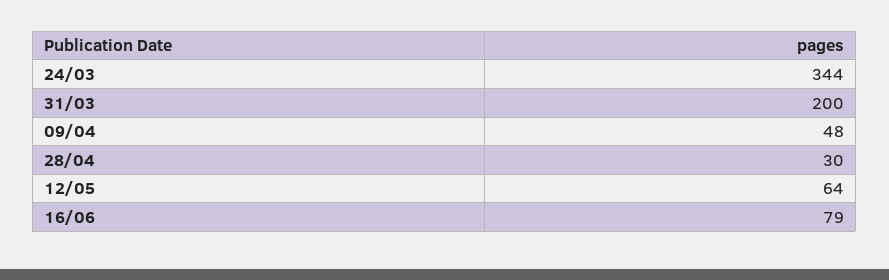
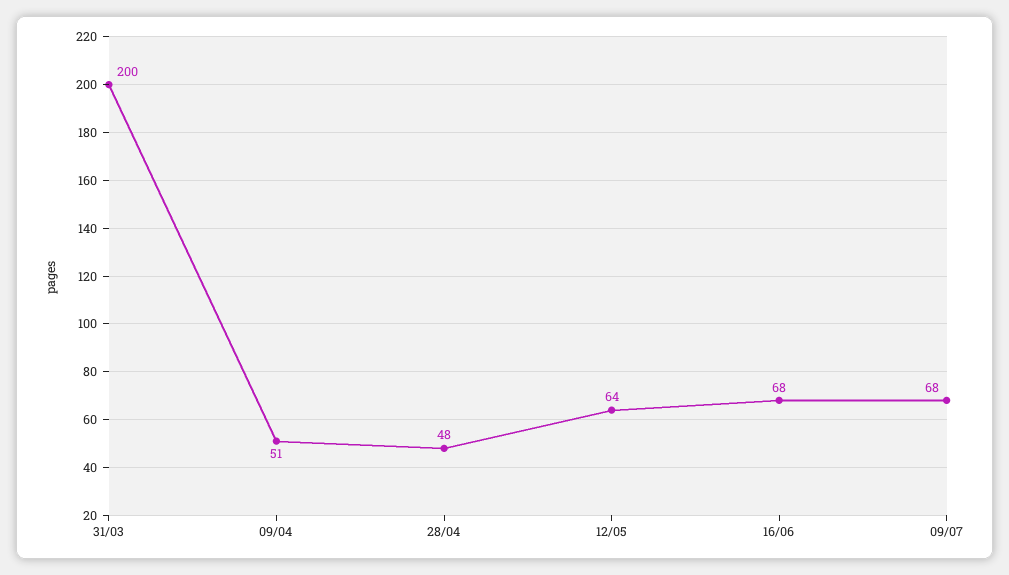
24/03: 344 -> none
09/04: 48 -> 51
28/04: 30 -> 48
16/06: 79 -> 68
09/07: none -> 68

